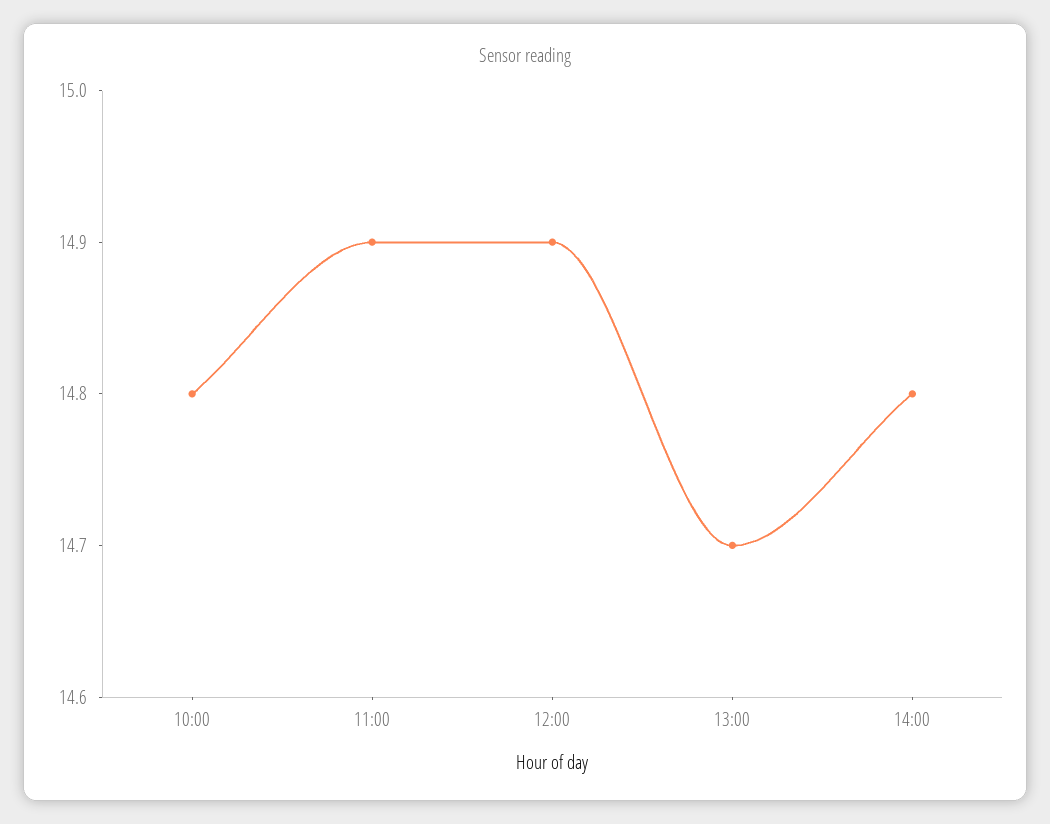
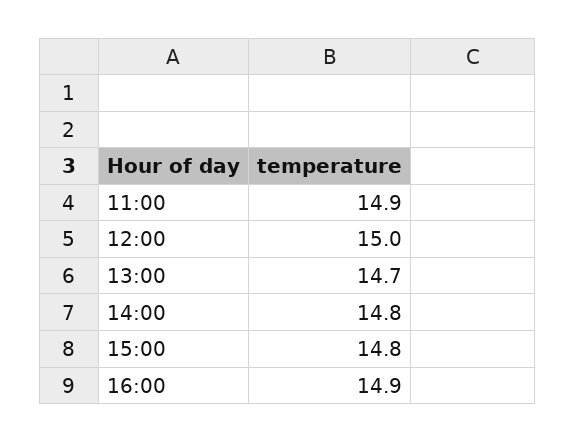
10:00: 14.8 -> none
12:00: 14.9 -> 15
15:00: none -> 14.8
16:00: none -> 14.9

